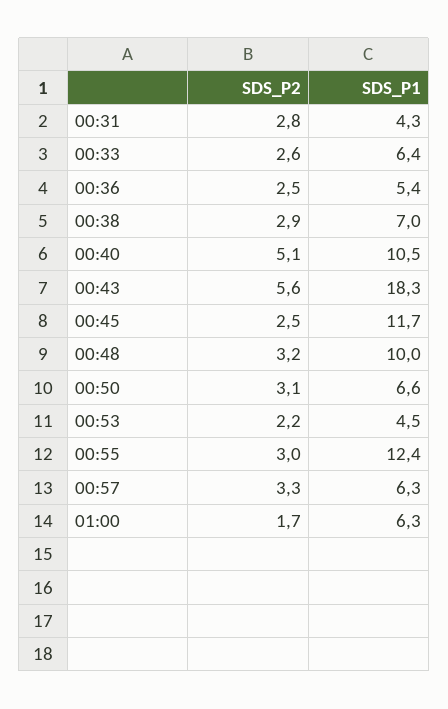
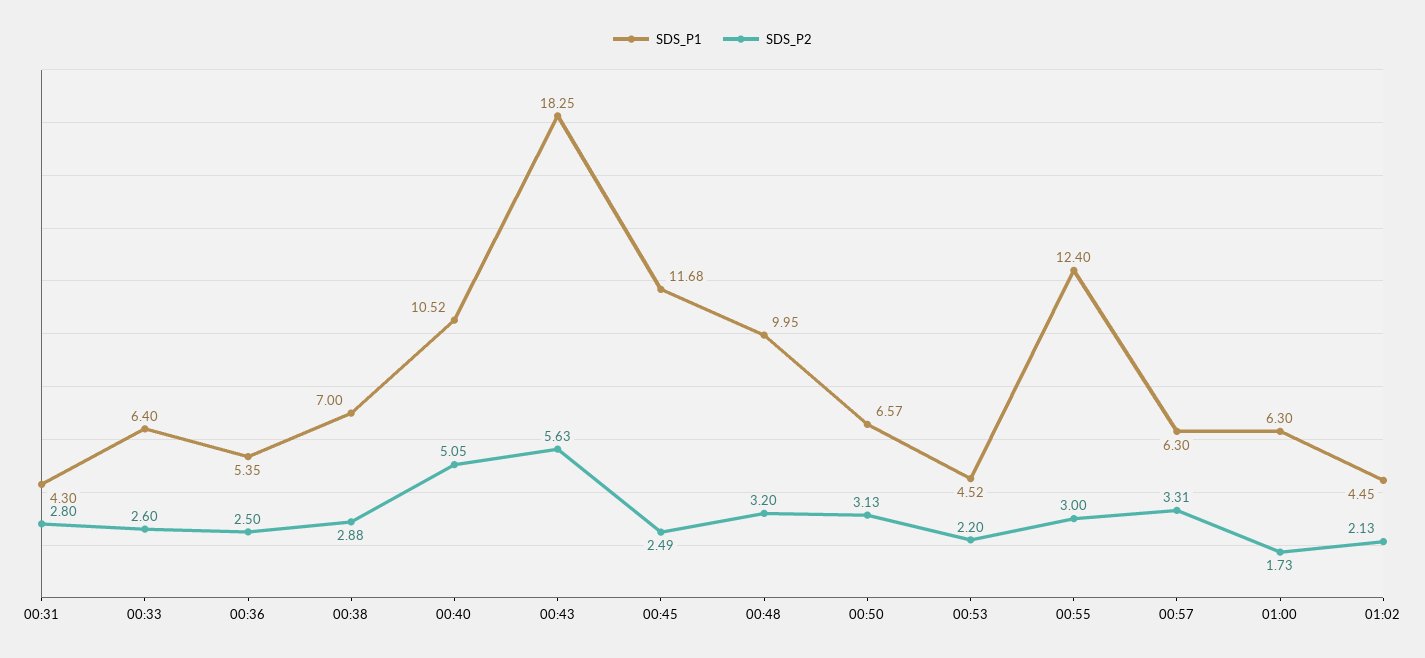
SDS_P1, 01:02: none -> 4.45
SDS_P2, 01:02: none -> 2.13

